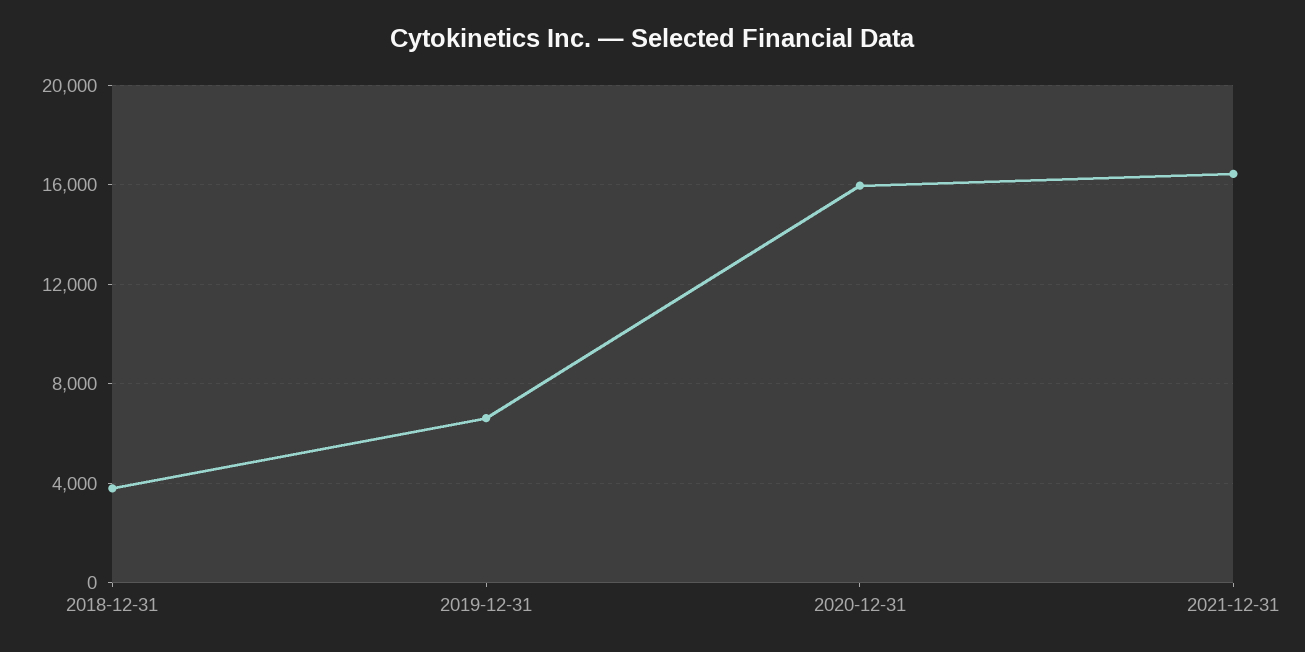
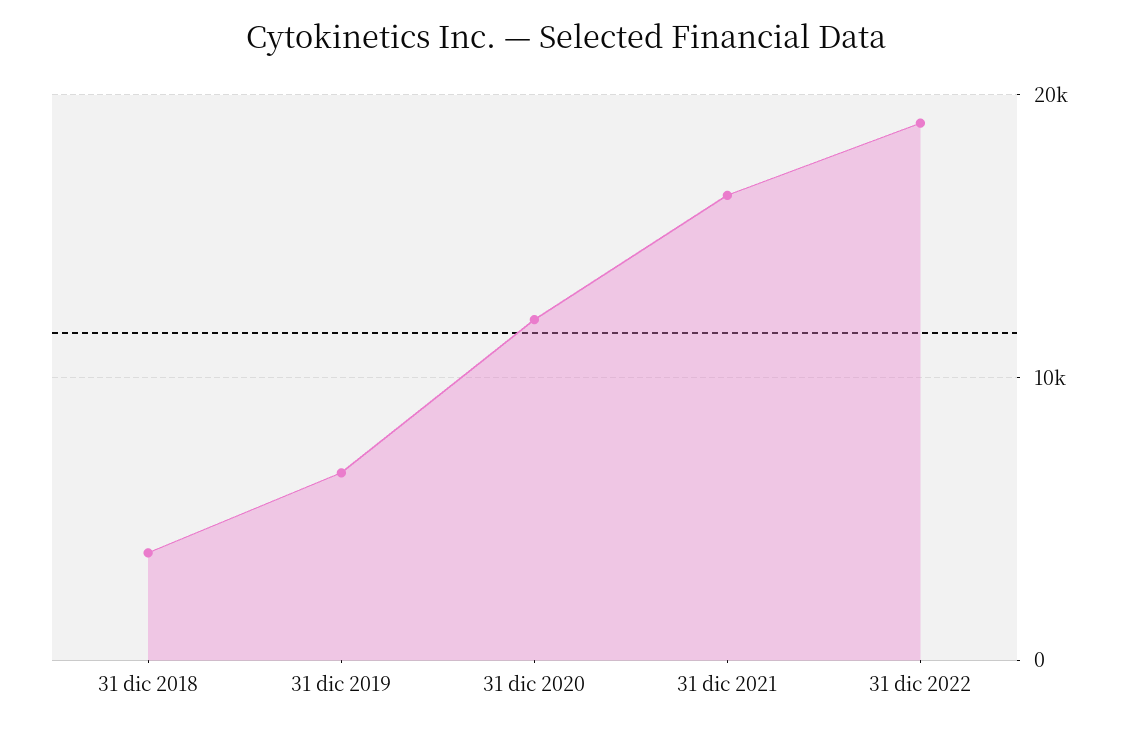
2020-12-31: 16000 -> 12000
31 dic 2022: none -> 19000

